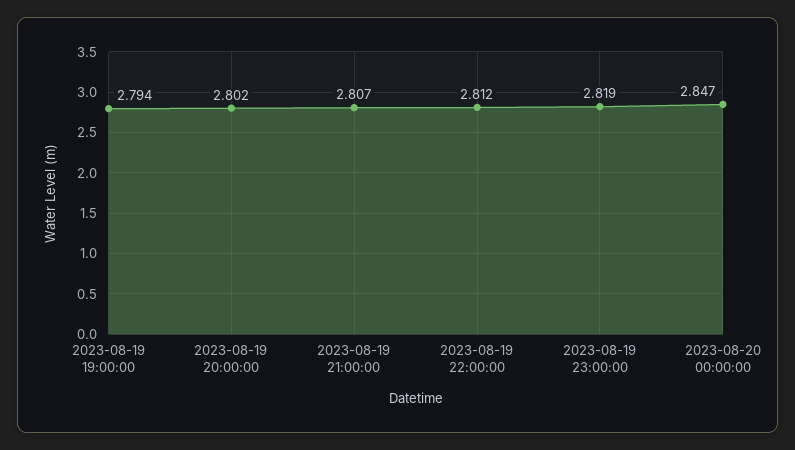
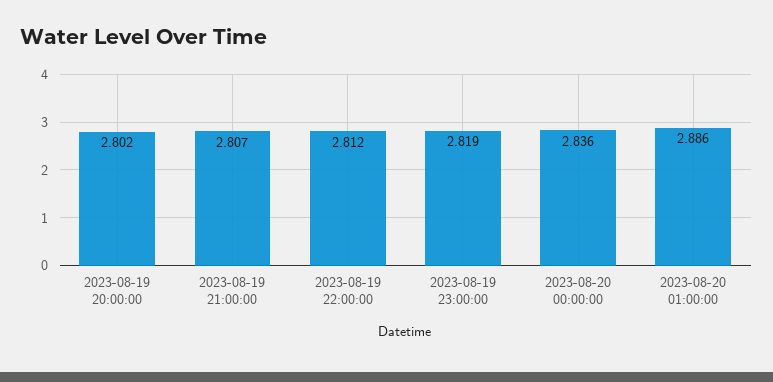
2023-08-19 19:00:00: 2.794 -> none
2023-08-20 00:00:00: 2.847 -> 2.836
2023-08-20 01:00:00: none -> 2.886

